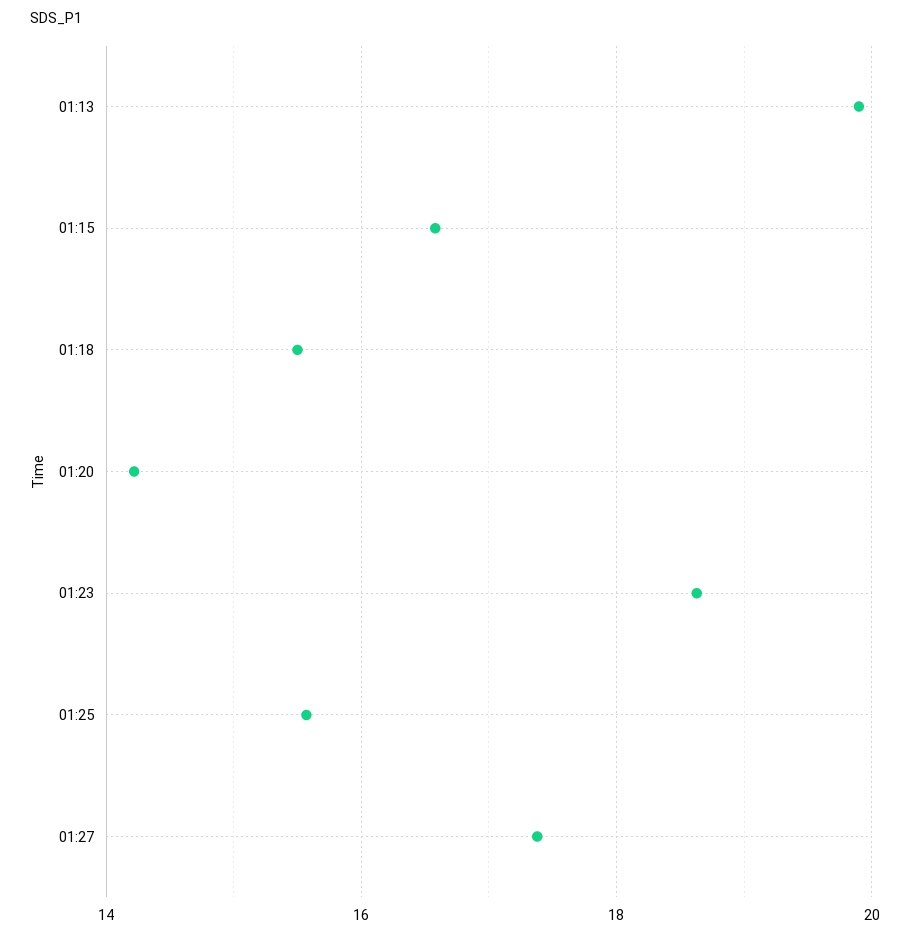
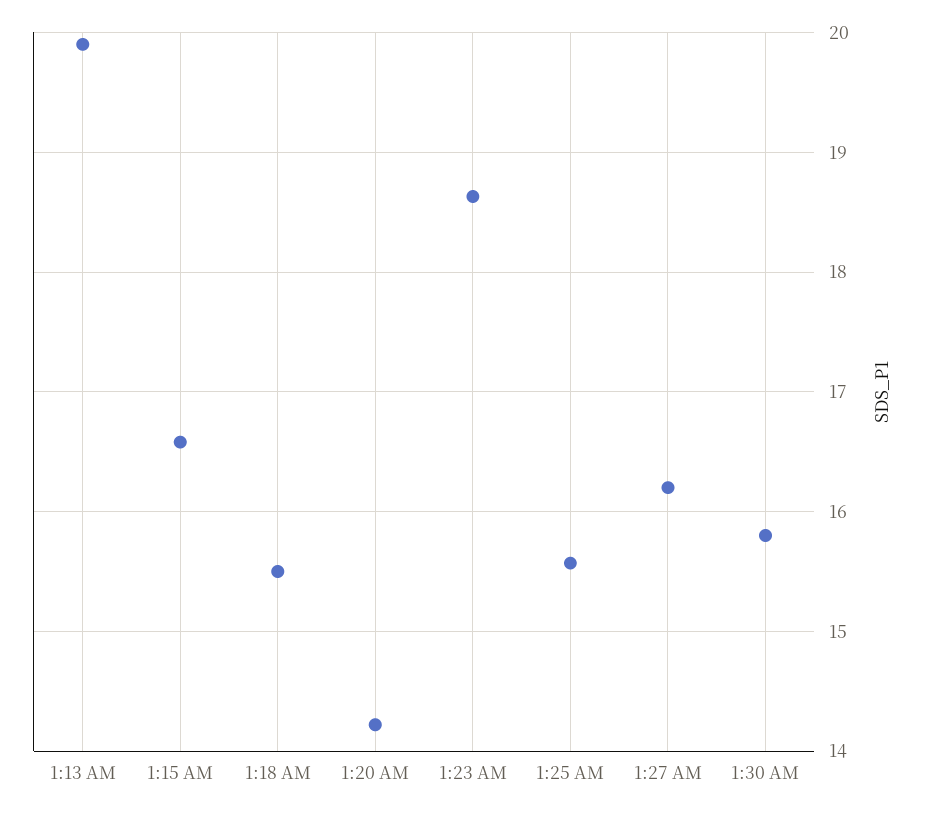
01:27: 17.4 -> 16.2
1:30 AM: none -> 15.8

